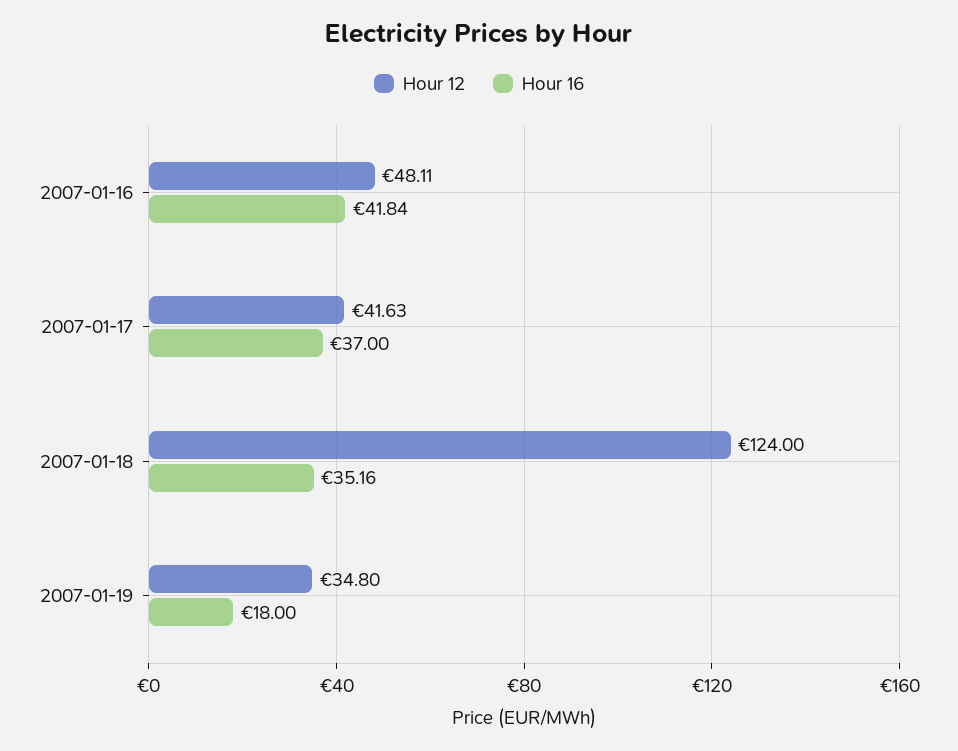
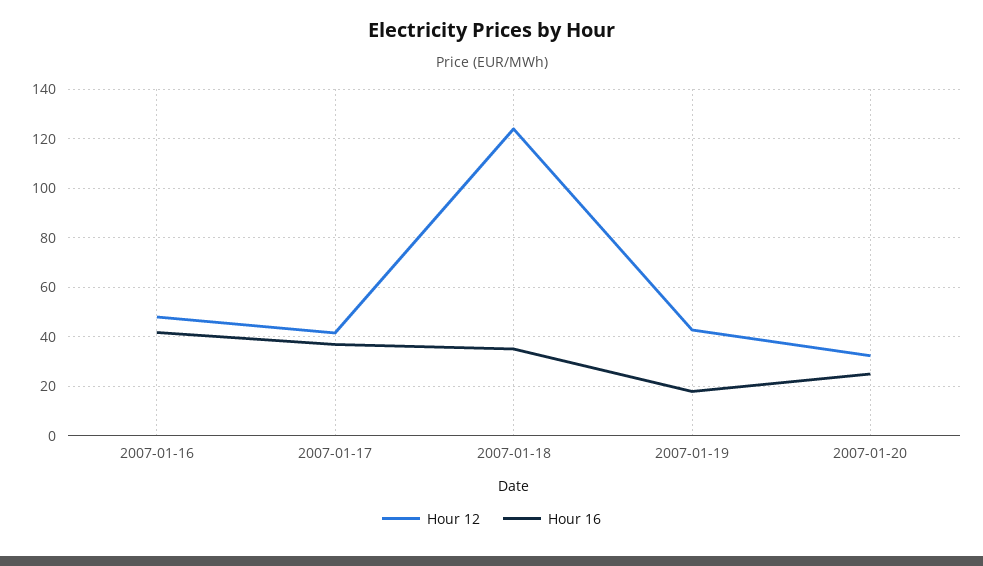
Hour 12, 2007-01-19: 34.8 -> 42.5
Hour 12, 2007-01-20: none -> 32.5
Hour 16, 2007-01-20: none -> 25

